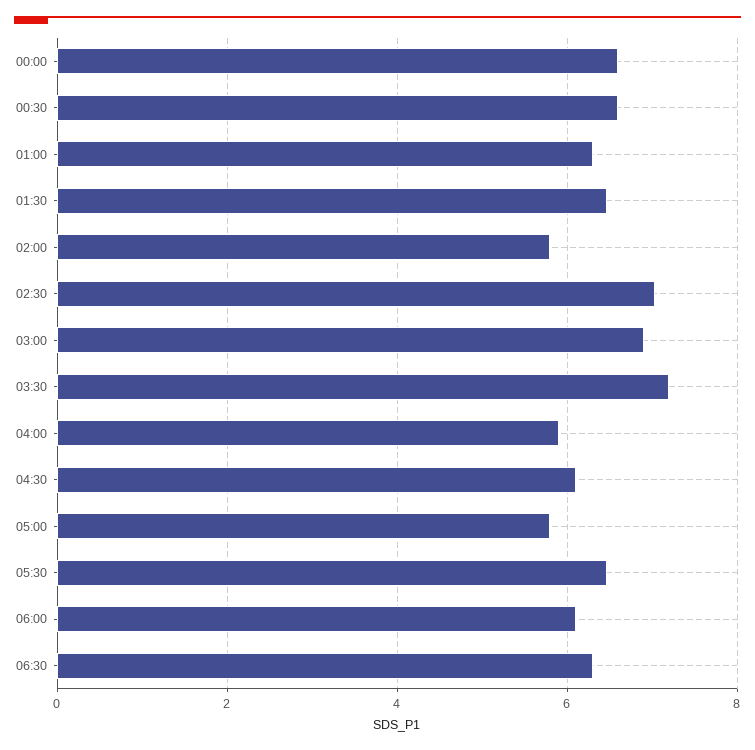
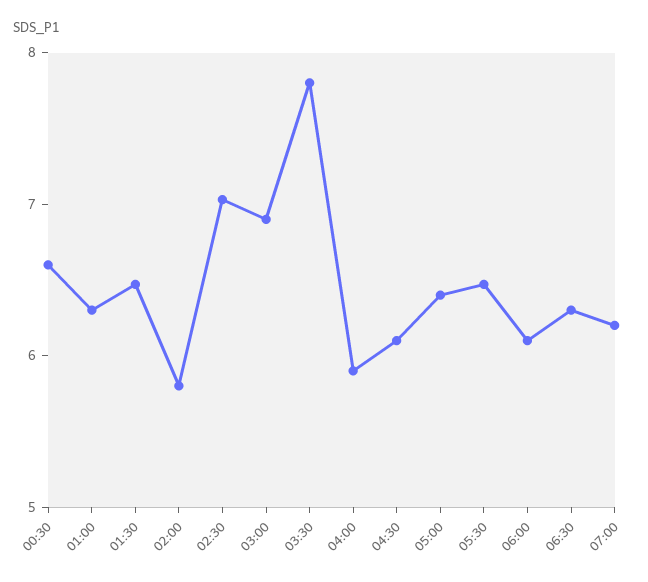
00:00: 6.6 -> none
03:30: 7.2 -> 7.8
05:00: 5.8 -> 6.4
07:00: none -> 6.2

